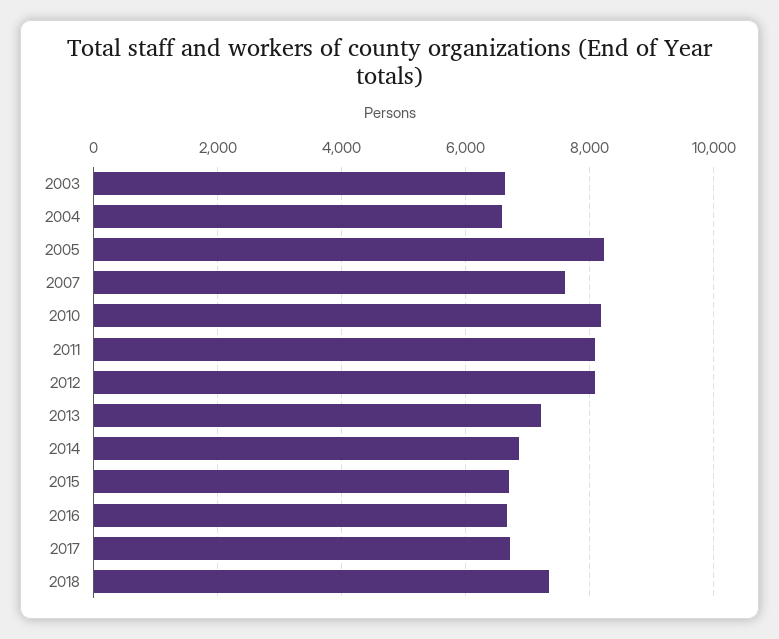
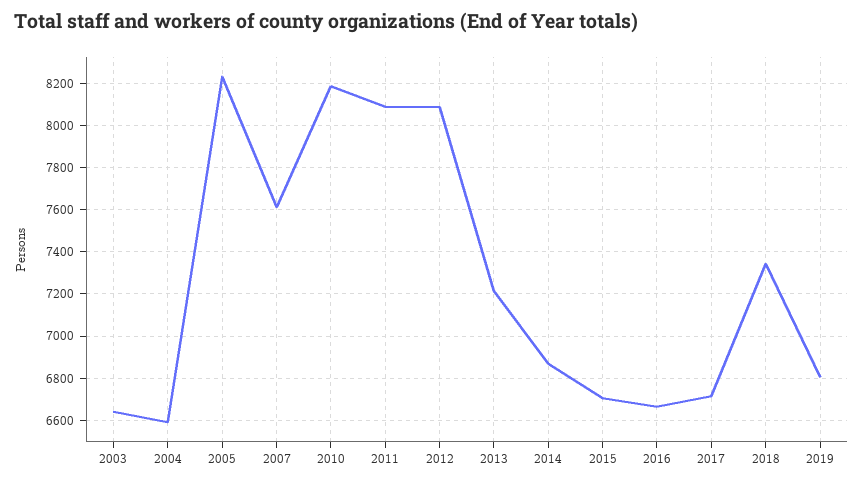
2019: none -> 6800

